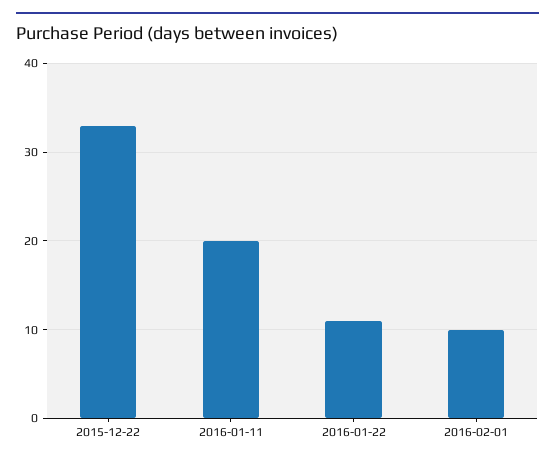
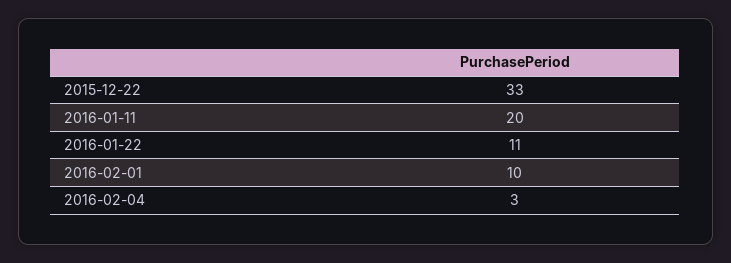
2016-02-04: none -> 3

